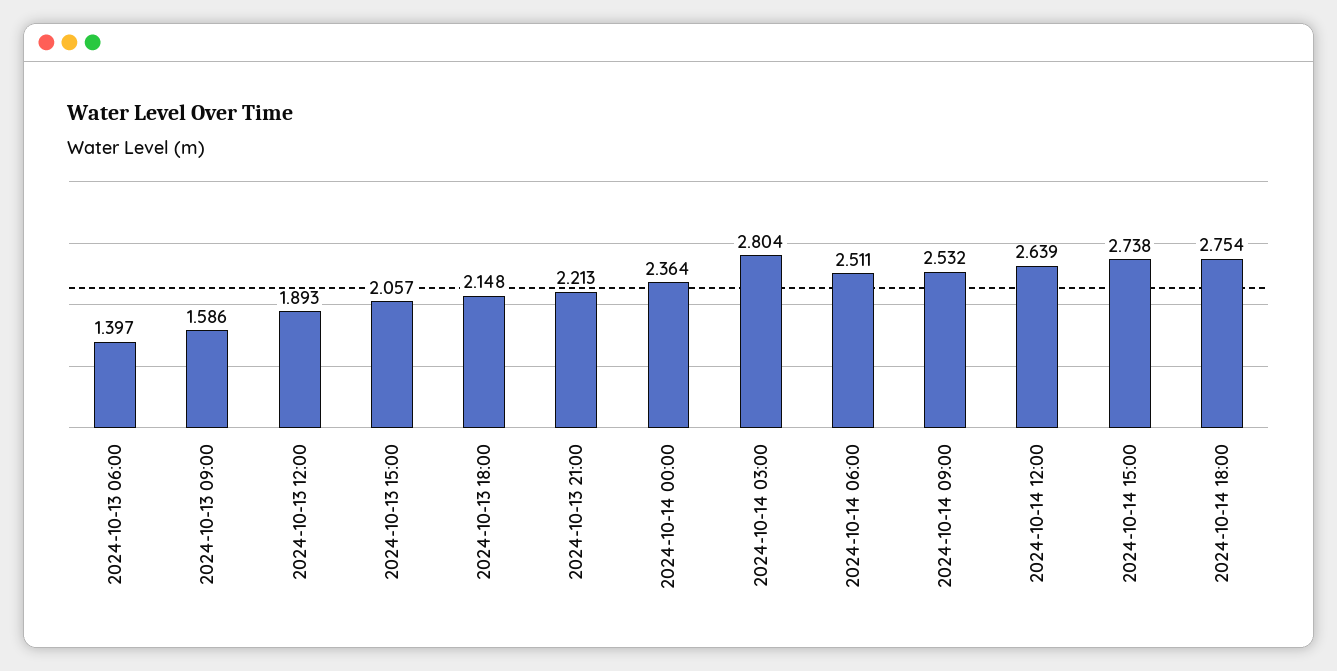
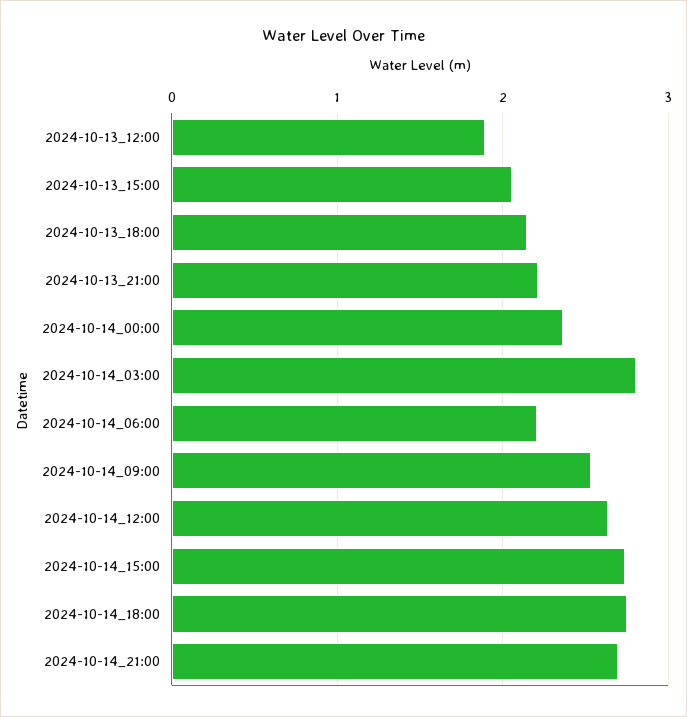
2024-10-13 06:00: 1.397 -> none
2024-10-13 09:00: 1.586 -> none
2024-10-14 06:00: 2.511 -> 2.2
2024-10-14_21:00: none -> 2.7

